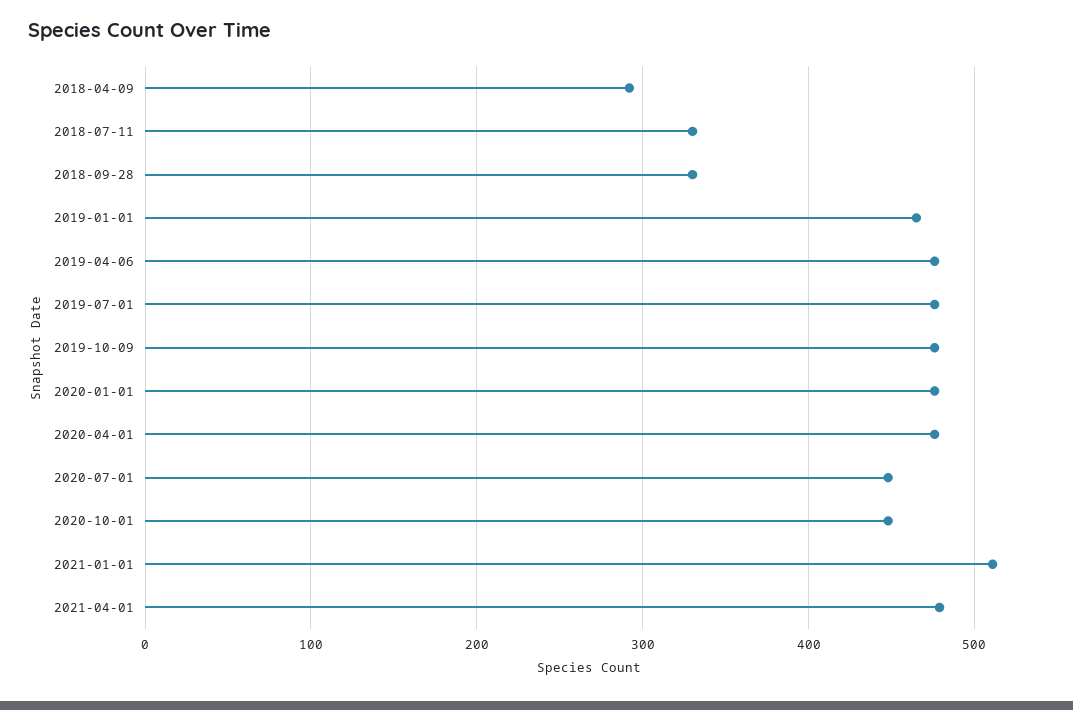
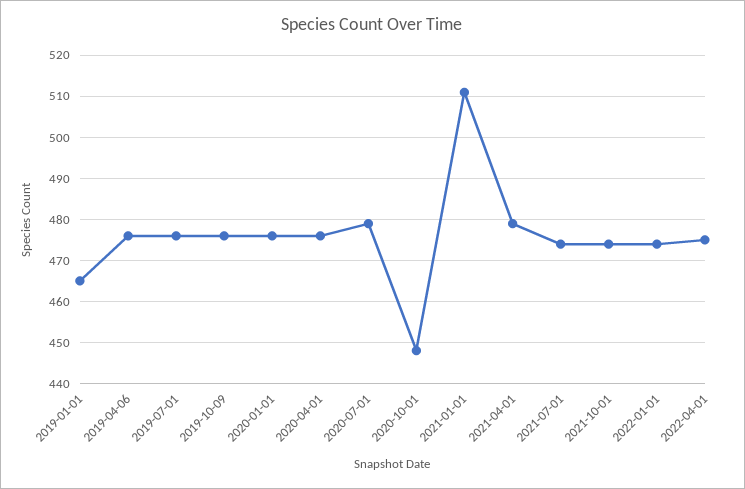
2018-04-09: 290 -> none
2018-07-11: 330 -> none
2018-09-28: 330 -> none
2020-07-01: 450 -> 480
2021-07-01: none -> 475
2021-10-01: none -> 475
2022-01-01: none -> 475
2022-04-01: none -> 475

